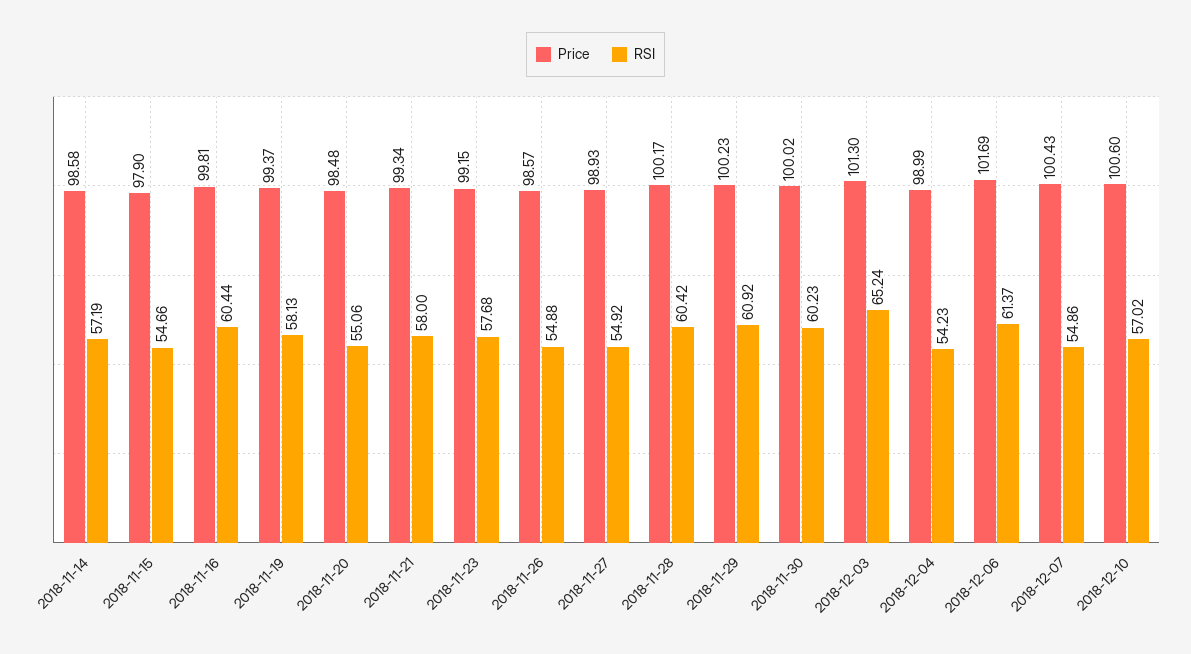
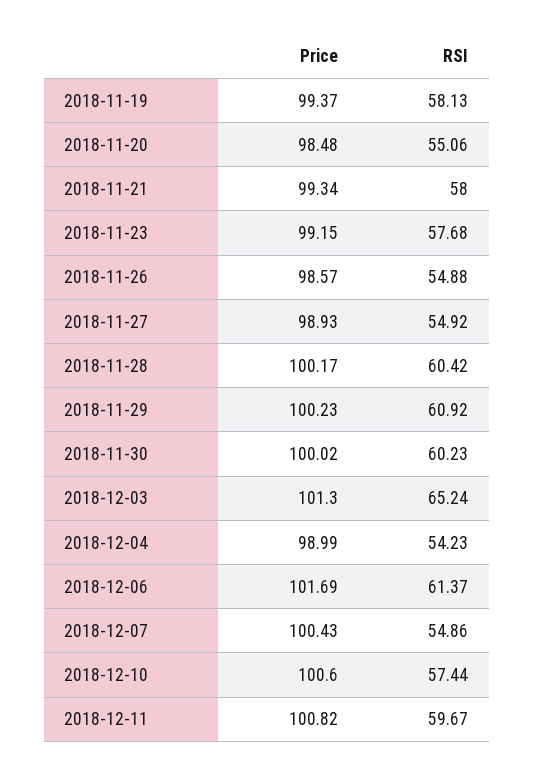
Price, 2018-11-14: 98.58 -> none
RSI, 2018-11-14: 57.19 -> none
Price, 2018-11-15: 97.9 -> none
RSI, 2018-11-15: 54.66 -> none
Price, 2018-11-16: 99.81 -> none
RSI, 2018-11-16: 60.44 -> none
RSI, 2018-12-10: 57.02 -> 57.44
Price, 2018-12-11: none -> 100.82
RSI, 2018-12-11: none -> 59.67

